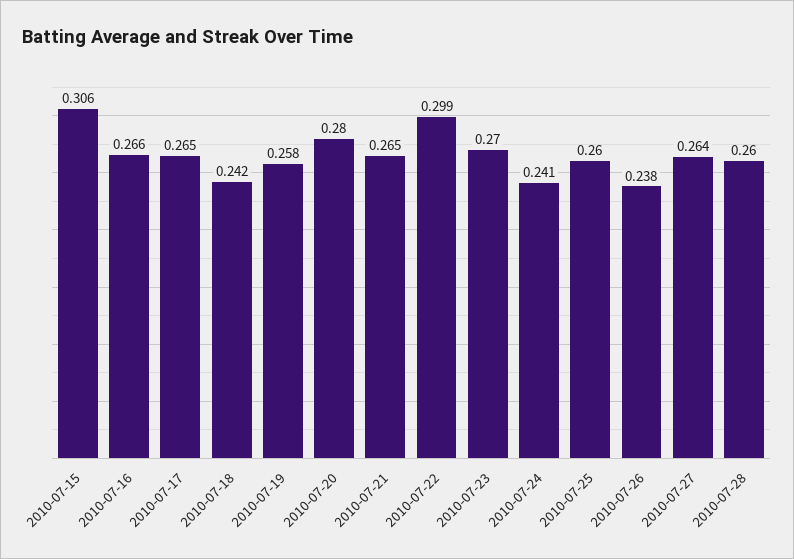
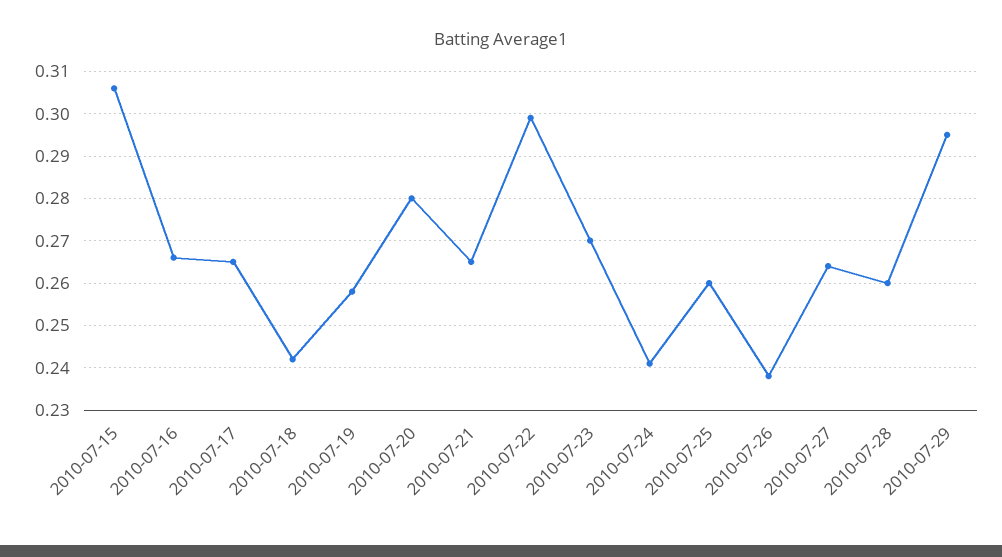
2010-07-29: none -> 0.295

